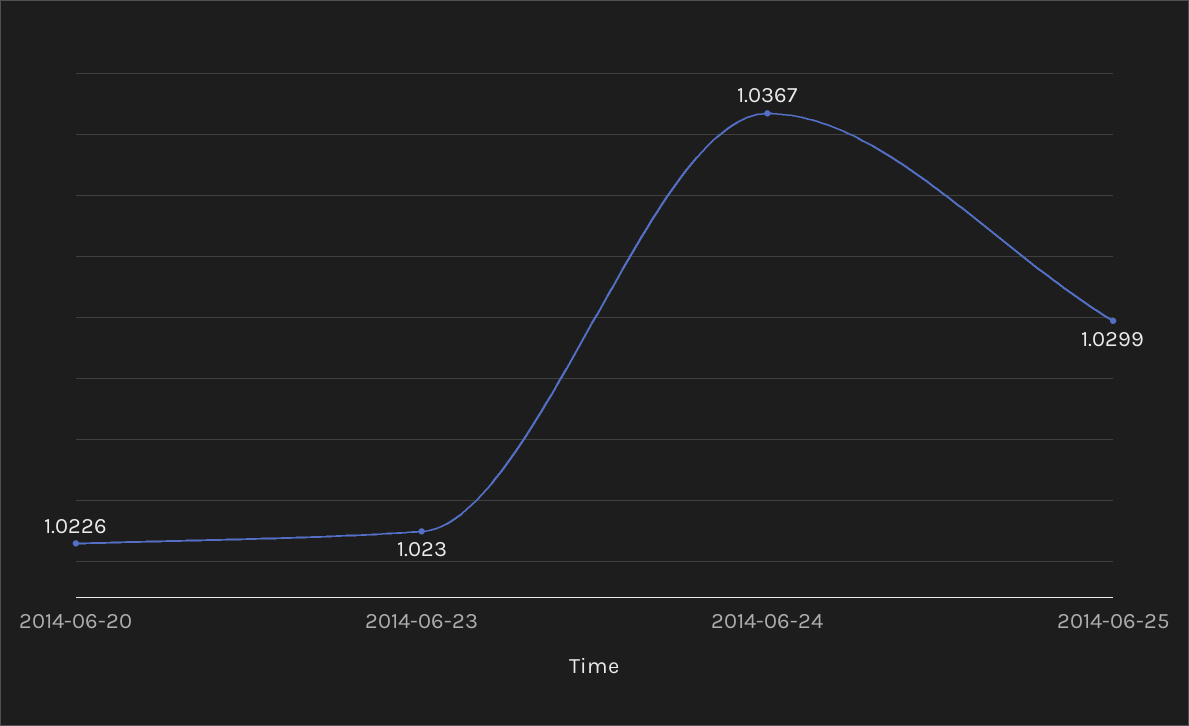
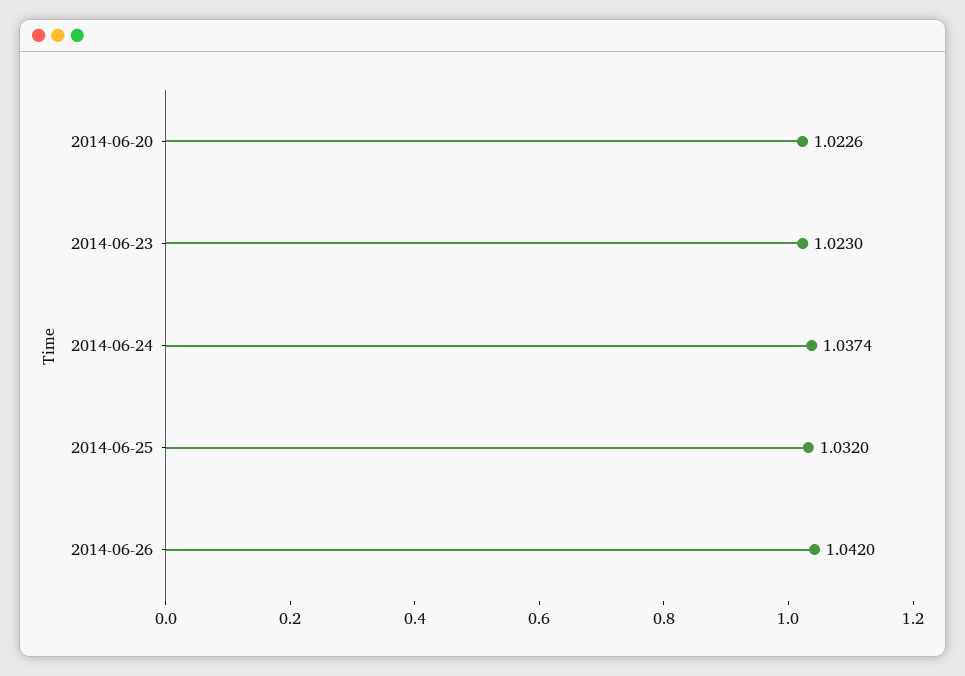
2014-06-24: 1.0367 -> 1.0374
2014-06-25: 1.0299 -> 1.032
2014-06-26: none -> 1.042

